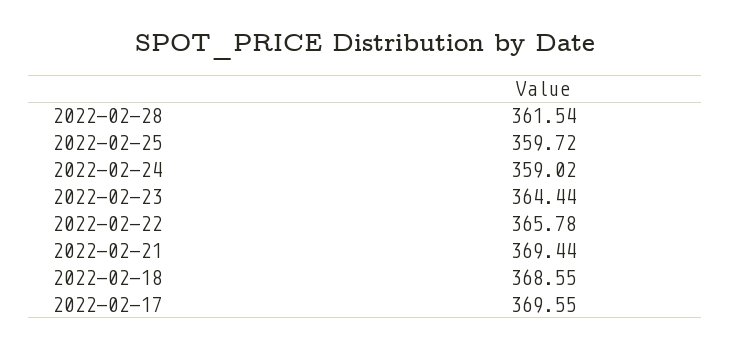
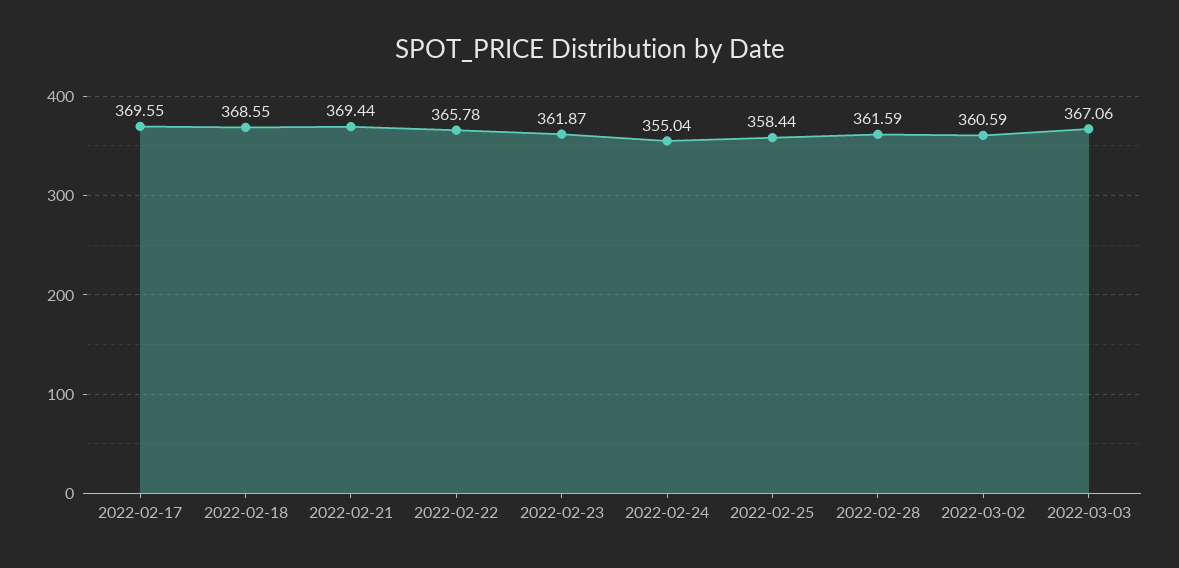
2022-02-28: 361.54 -> 361.59
2022-02-25: 359.72 -> 358.44
2022-02-24: 359.02 -> 355.04
2022-02-23: 364.44 -> 361.87
2022-03-02: none -> 360.59
2022-03-03: none -> 367.06

